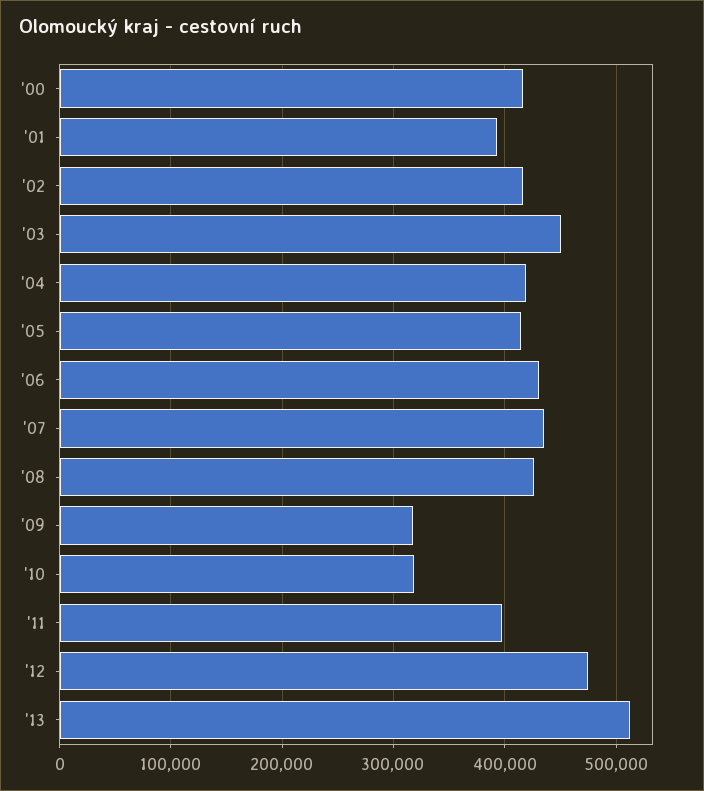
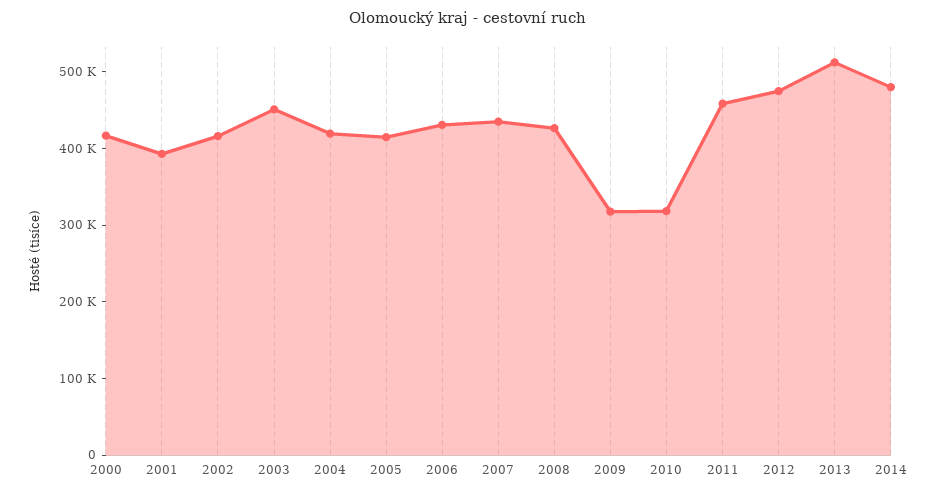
'11: 400000 -> 460000
2014: none -> 480000

